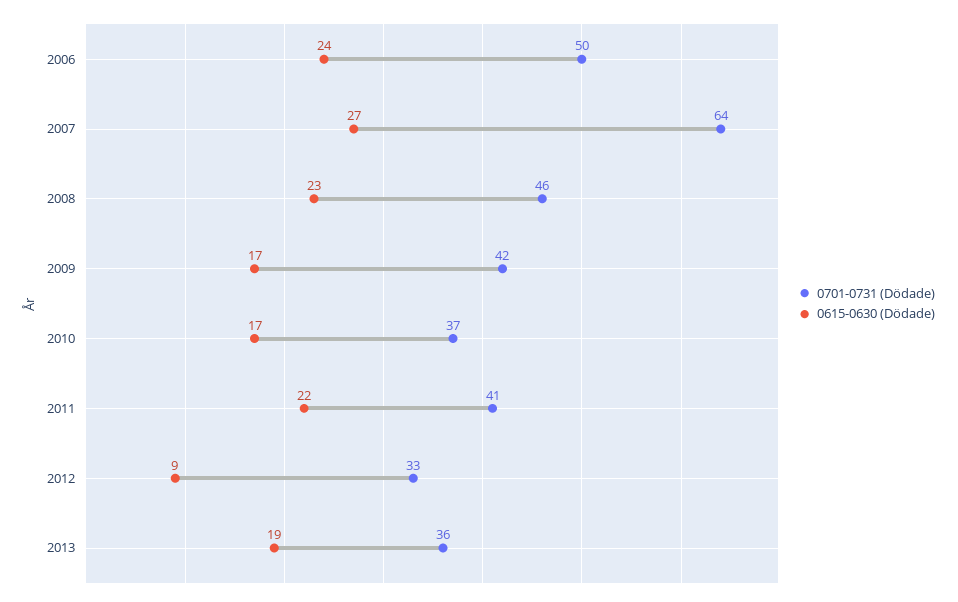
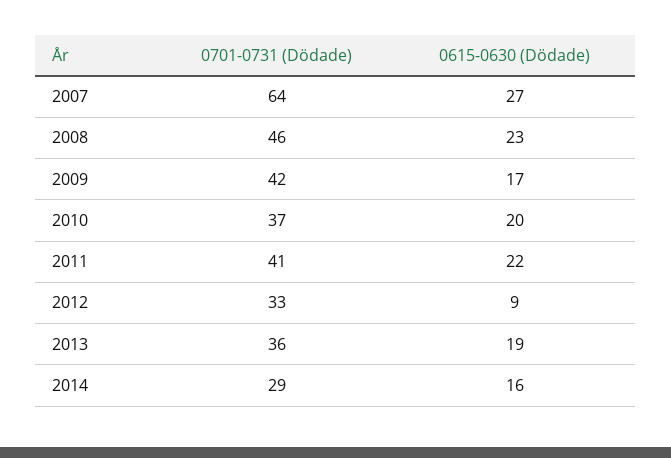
0701-0731 (Dödade), 2006: 50 -> none
0615-0630 (Dödade), 2006: 24 -> none
0615-0630 (Dödade), 2010: 17 -> 20
0701-0731 (Dödade), 2014: none -> 29
0615-0630 (Dödade), 2014: none -> 16

